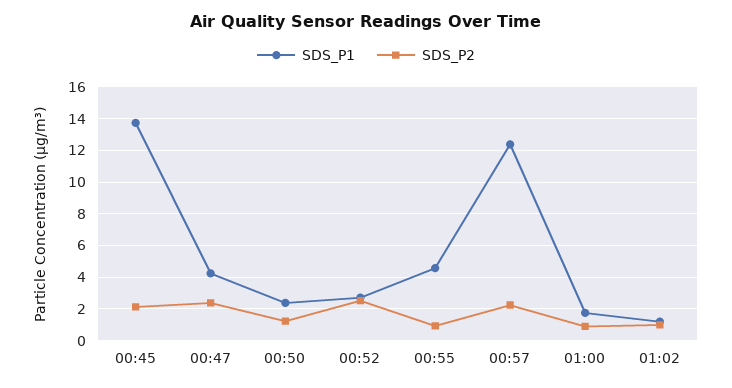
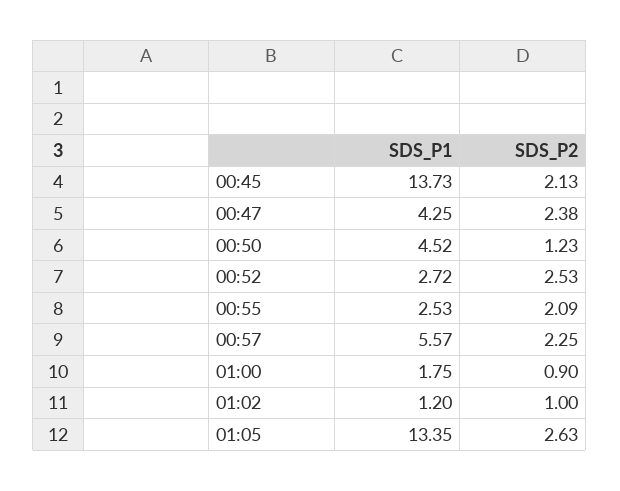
SDS_P1, 00:50: 2.5 -> 4.52
SDS_P1, 00:55: 4.5 -> 2.53
SDS_P2, 00:55: 1 -> 2.09
SDS_P1, 00:57: 12.5 -> 5.57
SDS_P1, 01:05: none -> 13.35
SDS_P2, 01:05: none -> 2.63

